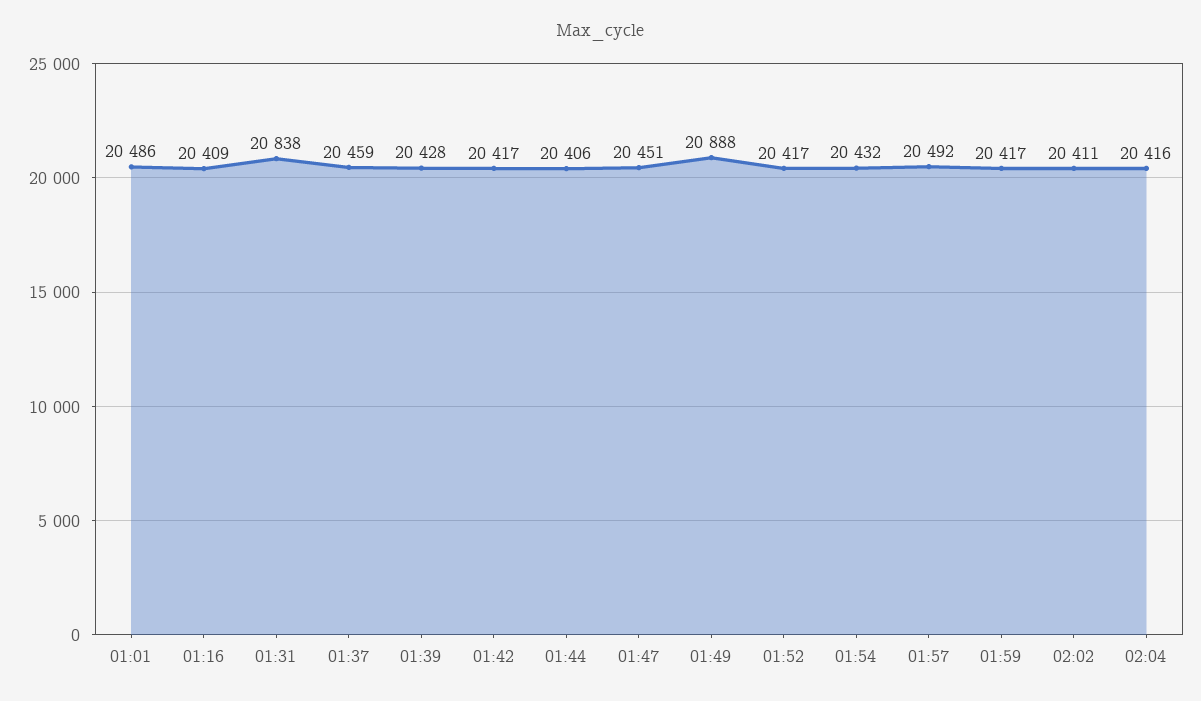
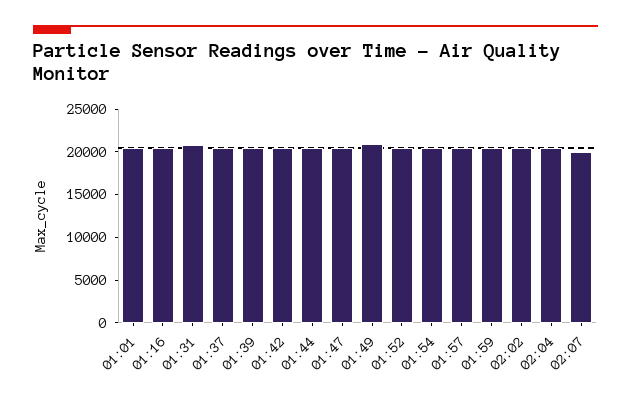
02:07: none -> 20000

